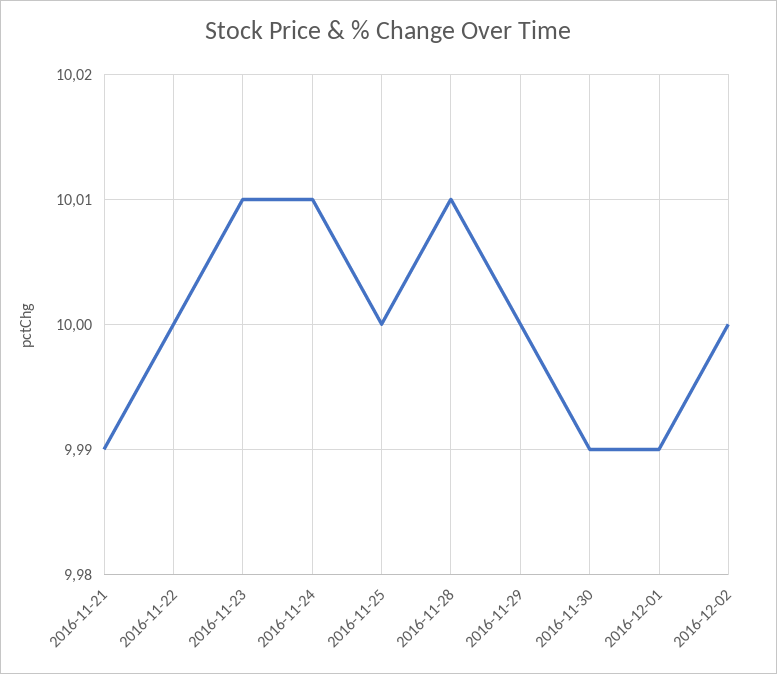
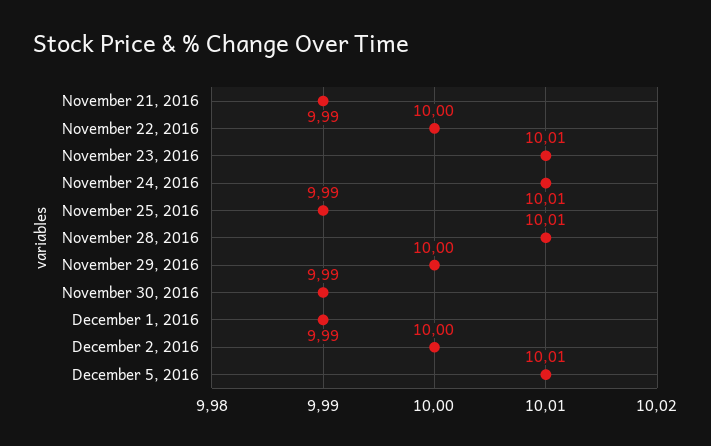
2016-11-25: 10 -> 9.99
December 5, 2016: none -> 10.01

